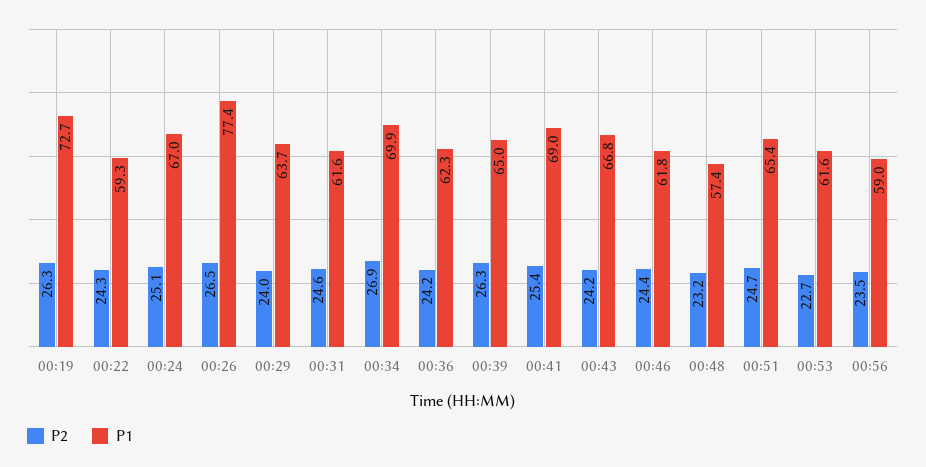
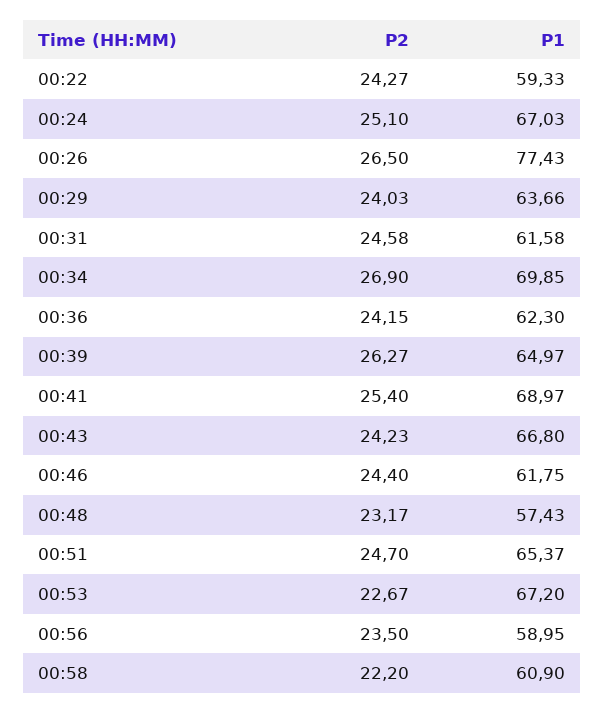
P2, 00:19: 26.3 -> none
P1, 00:19: 72.7 -> none
P1, 00:53: 61.6 -> 67.2
P2, 00:58: none -> 22.2
P1, 00:58: none -> 60.9

